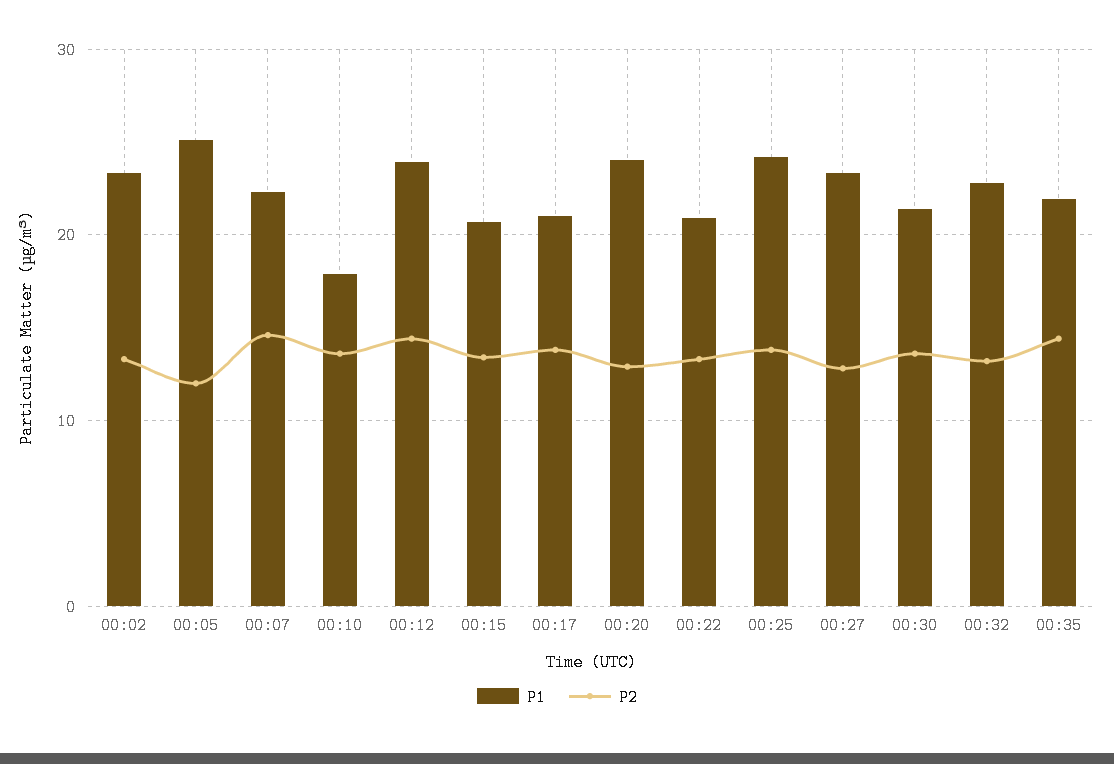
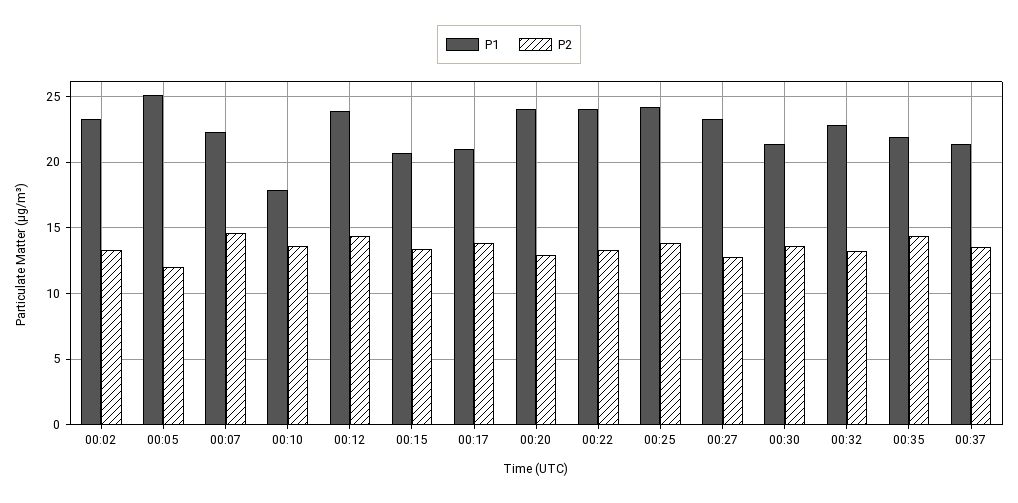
P1, 00:22: 21 -> 24
P1, 00:37: none -> 21.5
P2, 00:37: none -> 13.5

